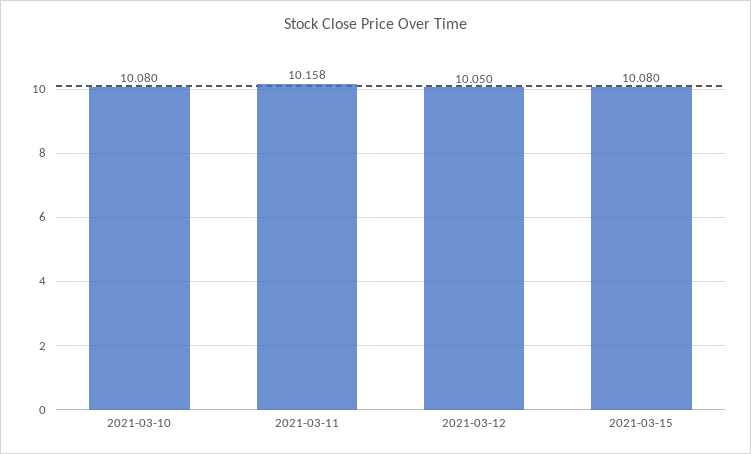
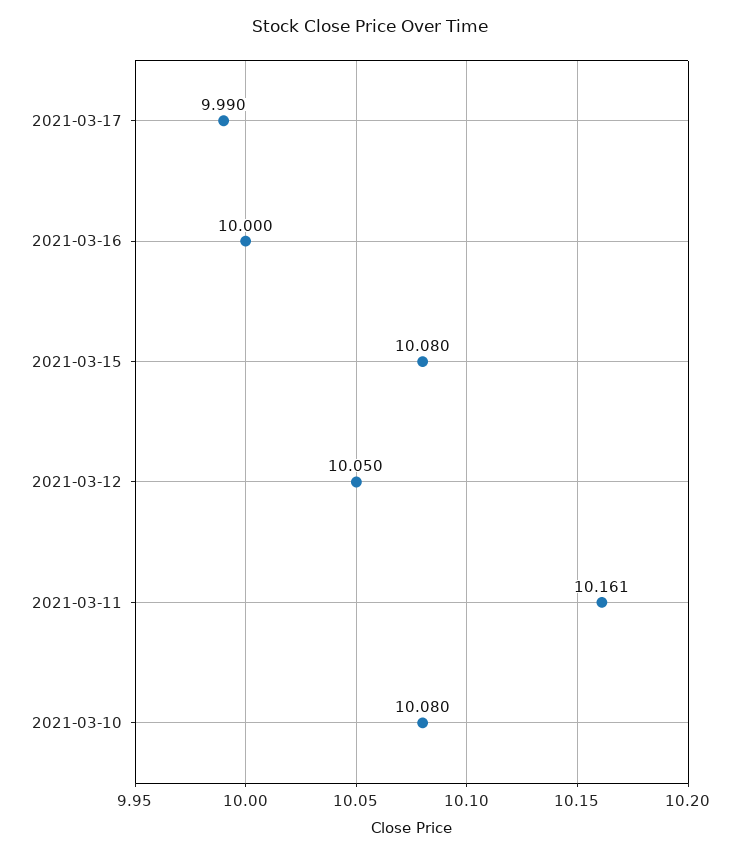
2021-03-11: 10.158 -> 10.161
2021-03-17: none -> 9.99
2021-03-16: none -> 10

